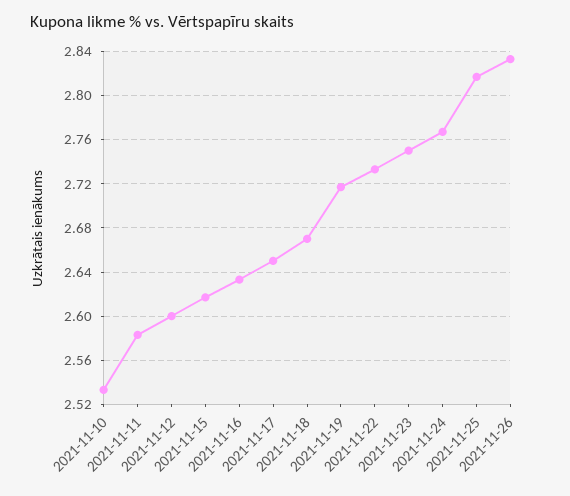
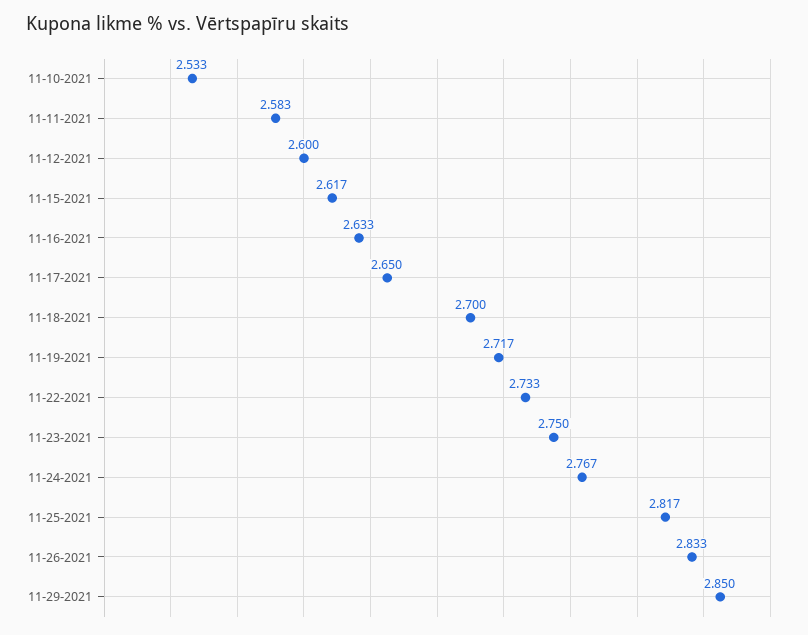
2021-11-18: 2.67 -> 2.7
11-29-2021: none -> 2.85

